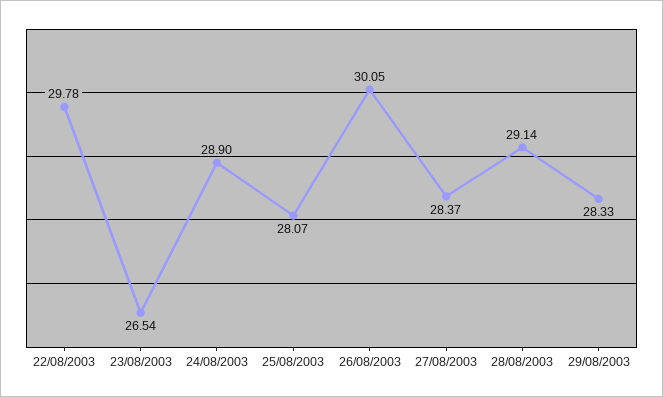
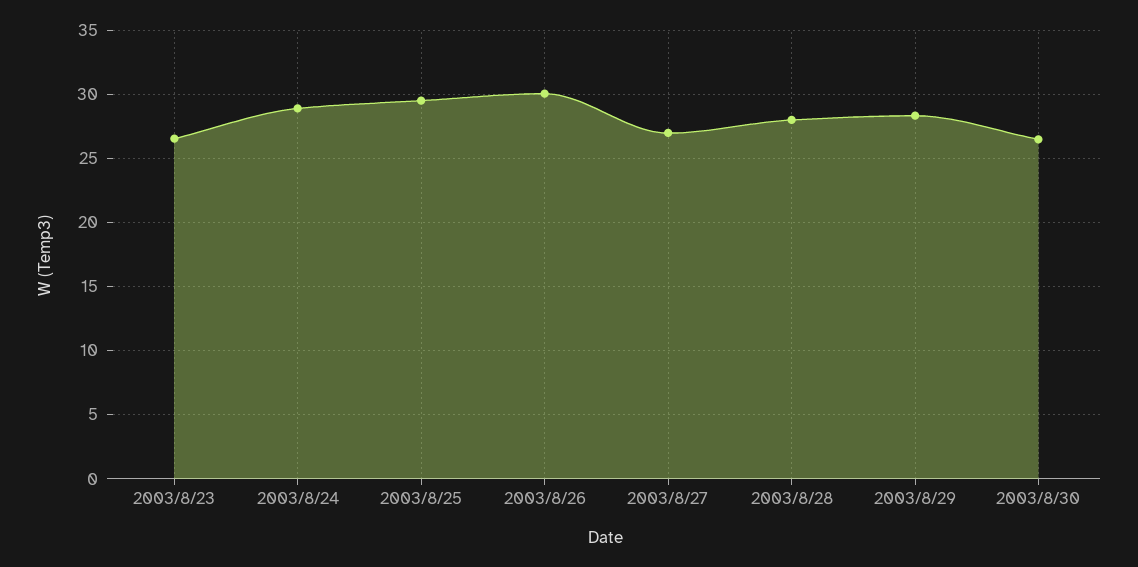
22/08/2003: 29.78 -> none
25/08/2003: 28.07 -> 29.5
27/08/2003: 28.37 -> 27
28/08/2003: 29.14 -> 28
2003/8/30: none -> 26.5

